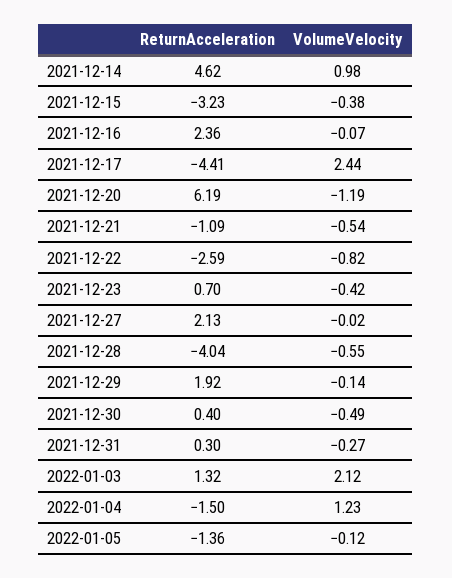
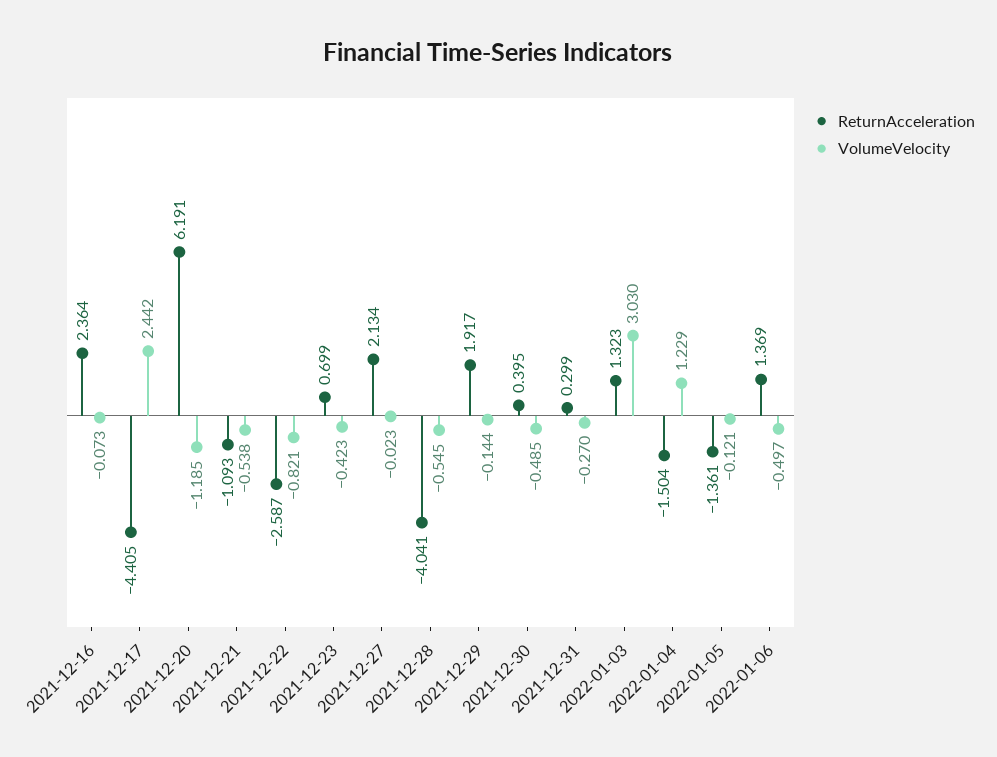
ReturnAcceleration, 2021-12-14: 4.62 -> none
VolumeVelocity, 2021-12-14: 0.98 -> none
ReturnAcceleration, 2021-12-15: -3.23 -> none
VolumeVelocity, 2021-12-15: -0.38 -> none
VolumeVelocity, 2022-01-03: 2.12 -> 3.03
ReturnAcceleration, 2022-01-06: none -> 1.369
VolumeVelocity, 2022-01-06: none -> -0.497

